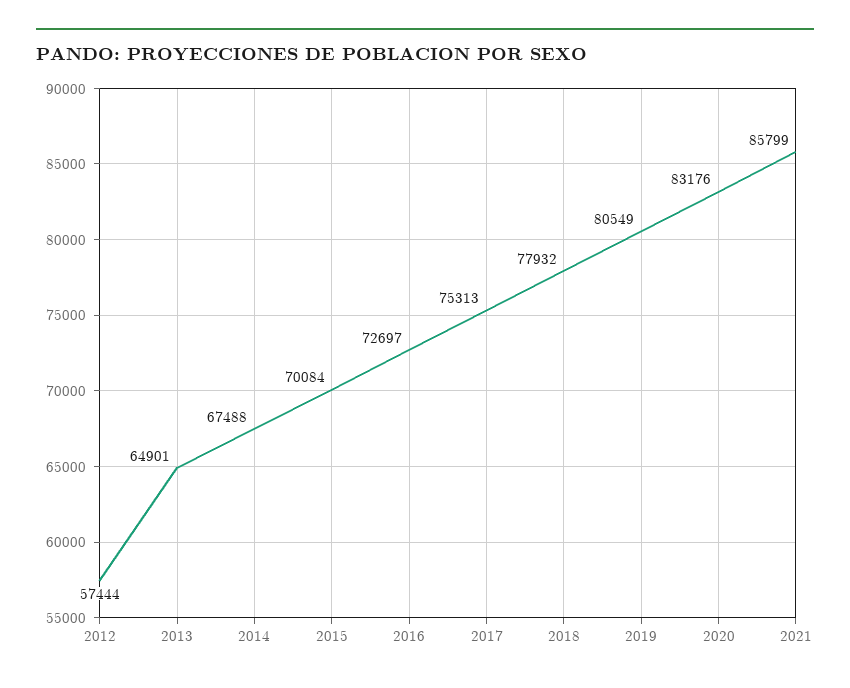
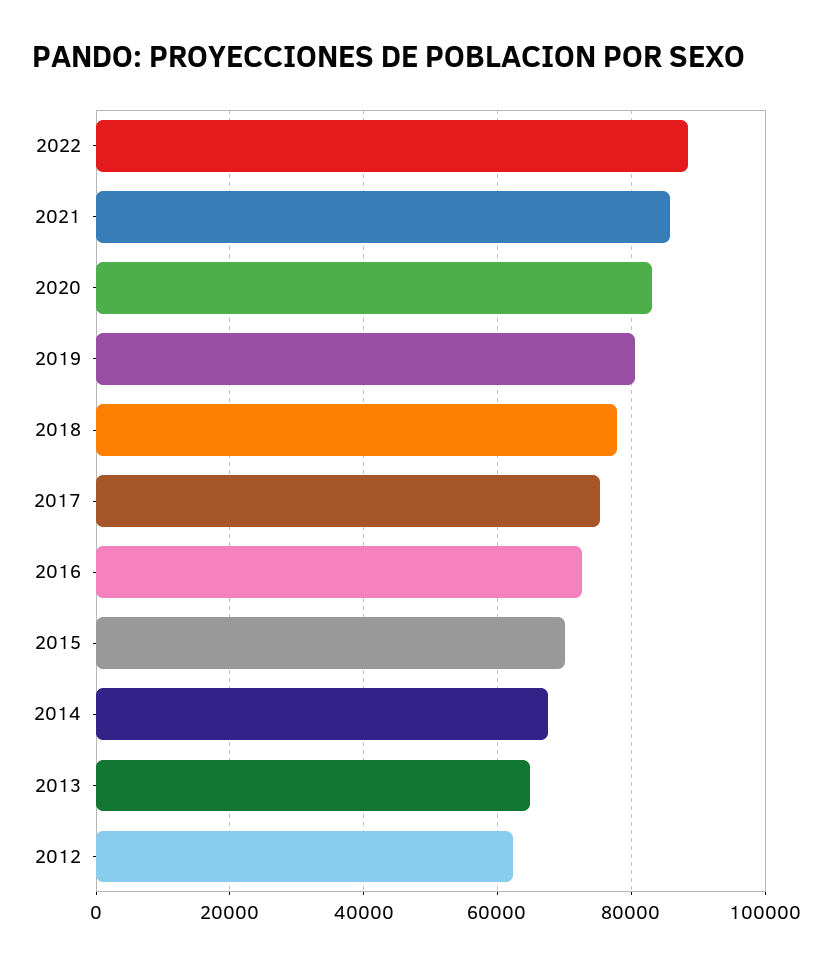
2012: 57444 -> 62000
2022: none -> 88000

